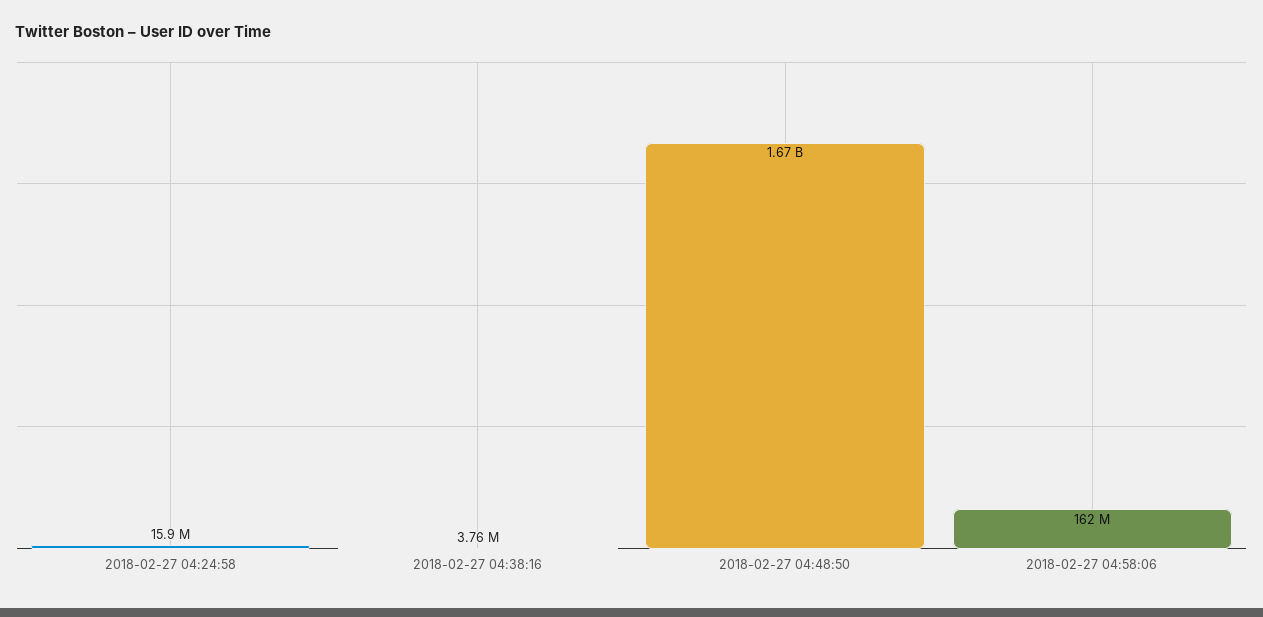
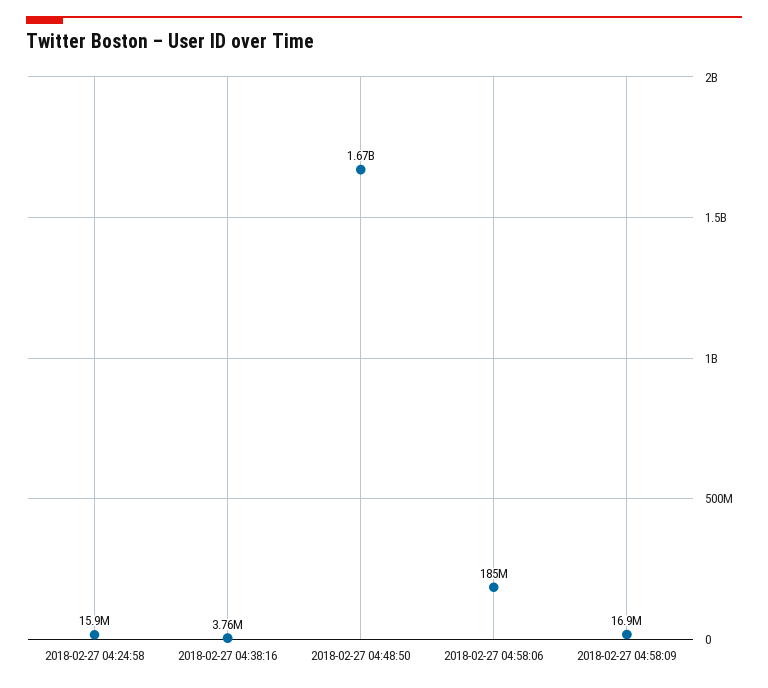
2018-02-27 04:58:06: 162000000 -> 185000000
2018-02-27 04:58:09: none -> 16900000

